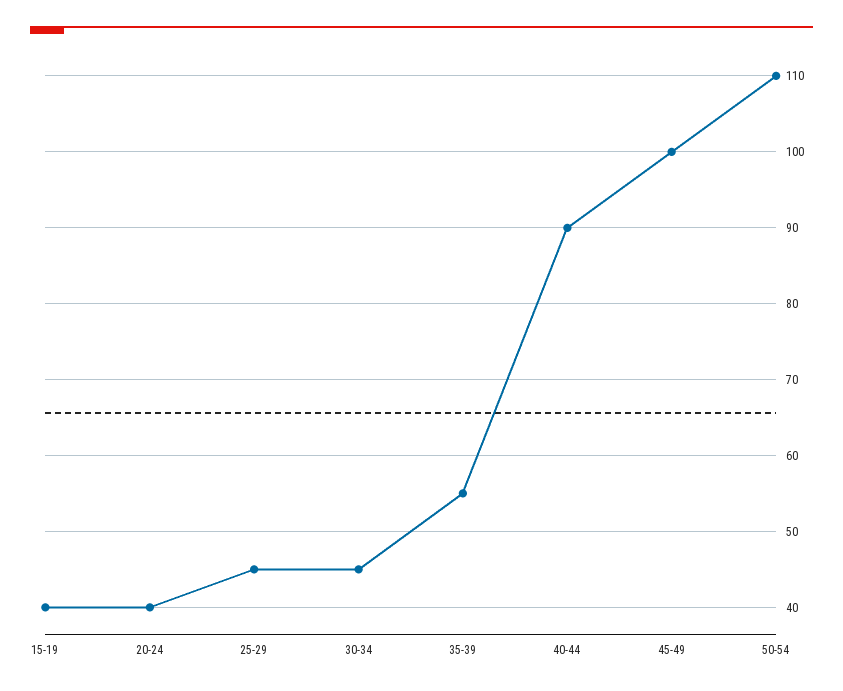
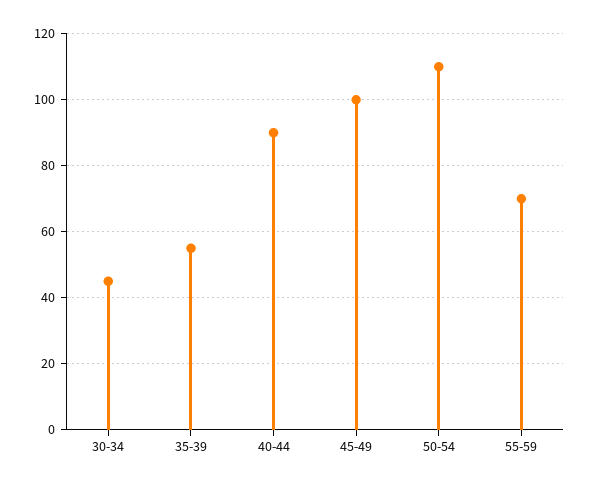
15-19: 40 -> none
20-24: 40 -> none
25-29: 45 -> none
55-59: none -> 70

